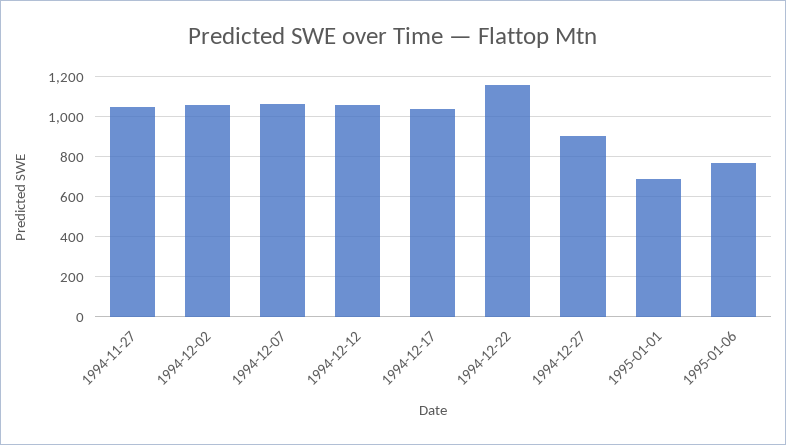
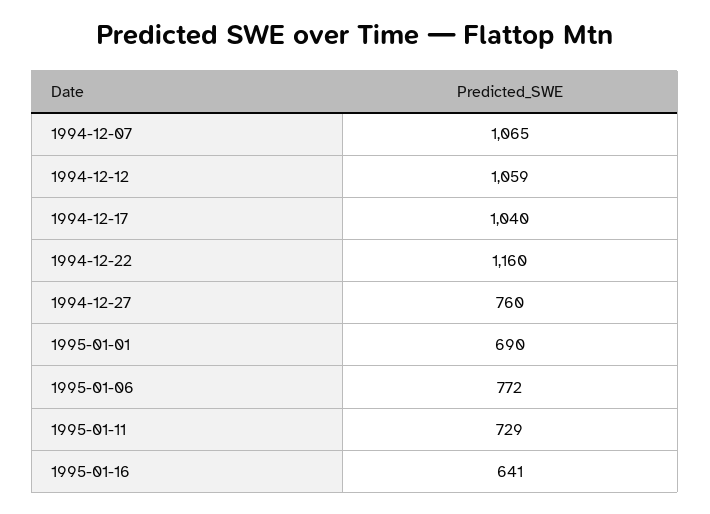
1994-11-27: 1050 -> none
1994-12-02: 1050 -> none
1994-12-27: 900 -> 760
1995-01-11: none -> 729
1995-01-16: none -> 641

